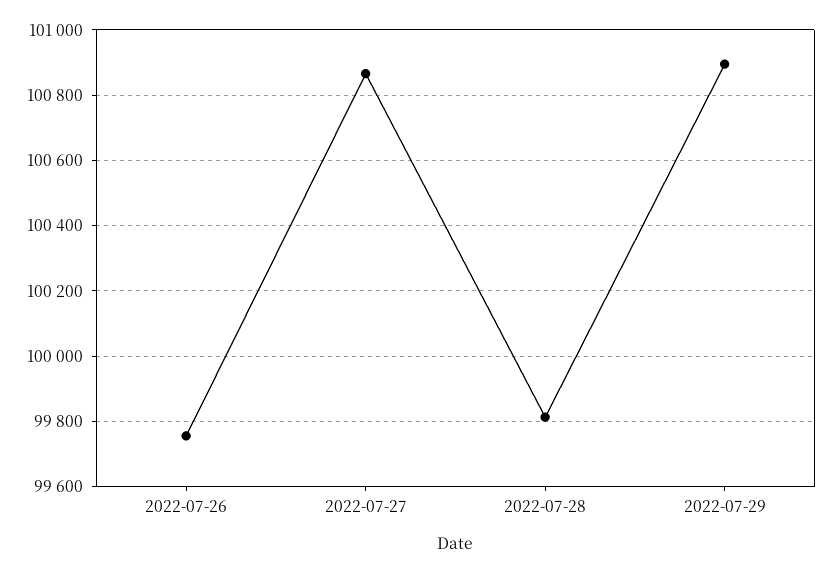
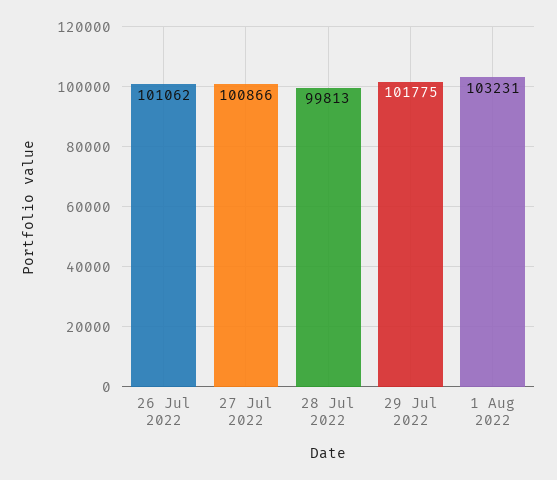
2022-07-26: 99760 -> 101062
2022-07-29: 100900 -> 101775
1 Aug 2022: none -> 103231

